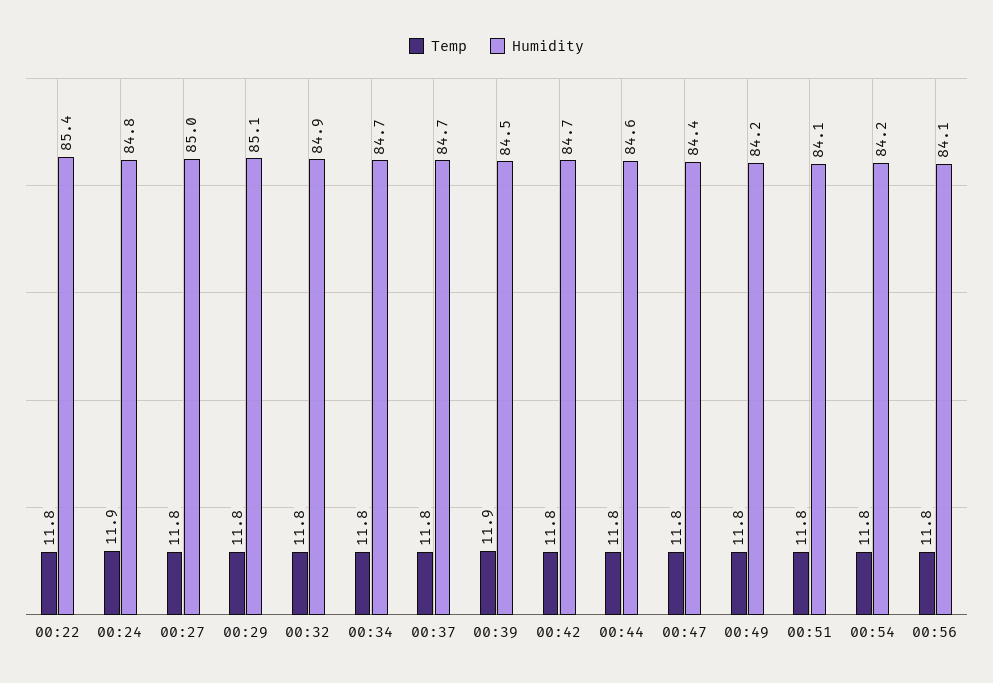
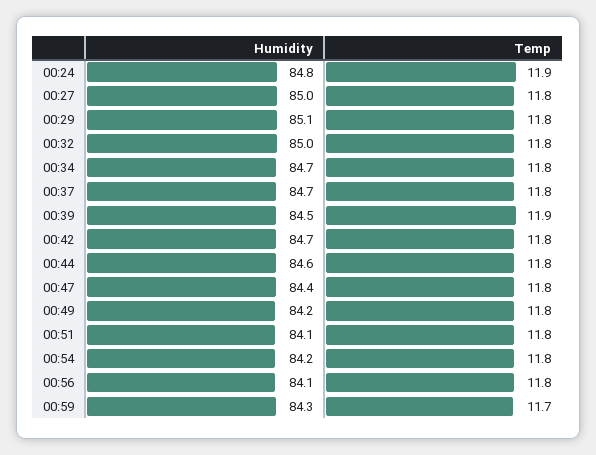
Temp, 00:22: 11.8 -> none
Humidity, 00:22: 85.4 -> none
Humidity, 00:32: 84.9 -> 85
Humidity, 00:59: none -> 84.3
Temp, 00:59: none -> 11.7

